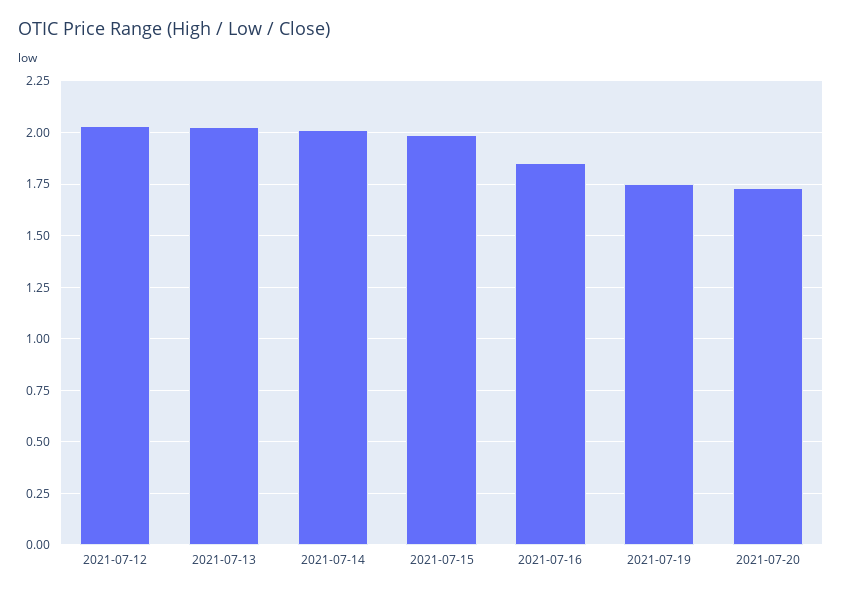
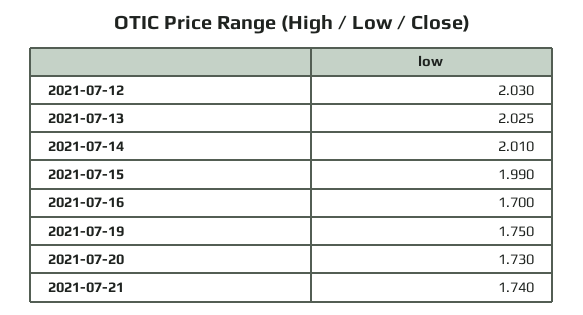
2021-07-16: 1.85 -> 1.7
2021-07-21: none -> 1.74

